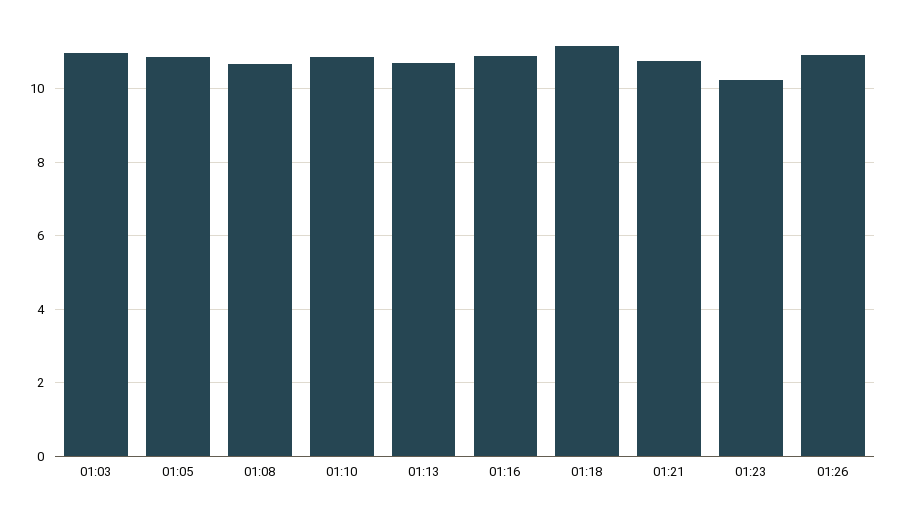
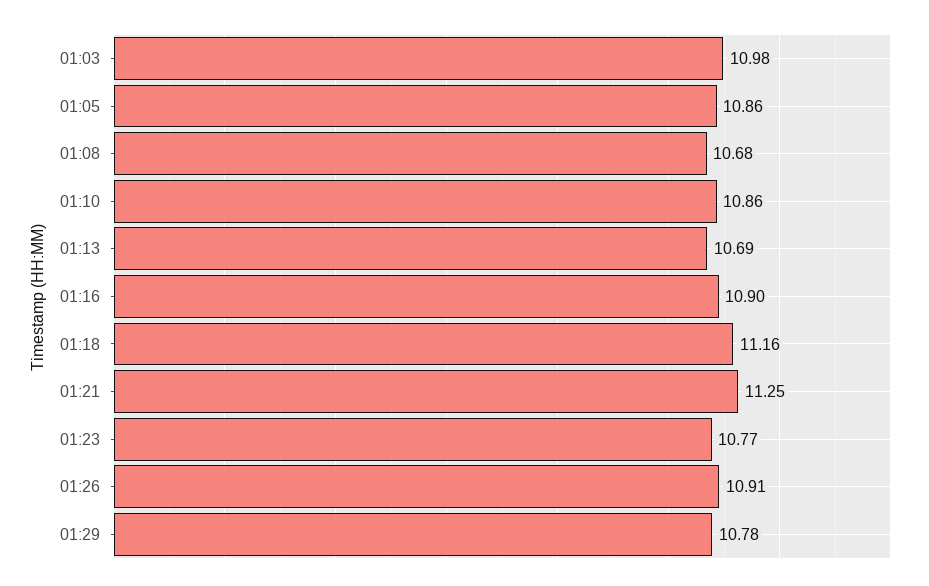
01:21: 10.8 -> 11.25
01:23: 10.2 -> 10.77
01:29: none -> 10.78

